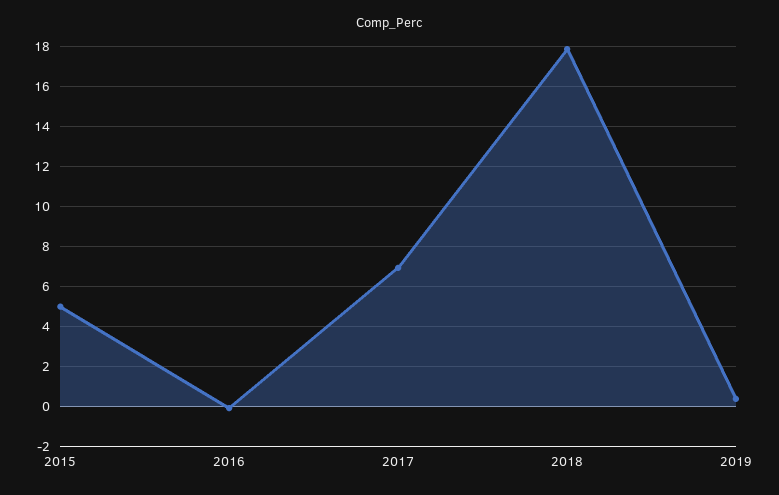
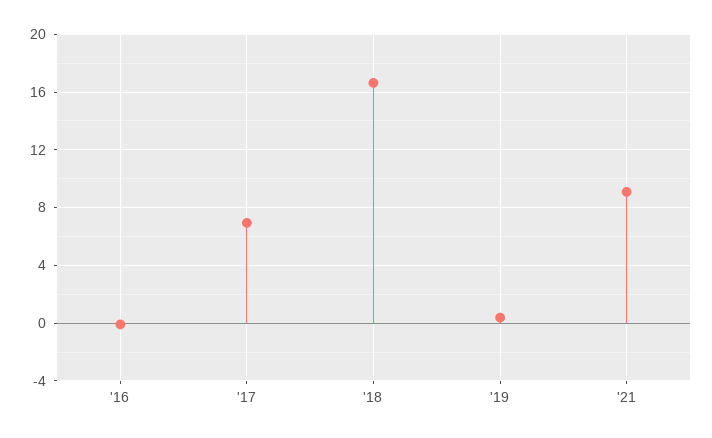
2015: 5 -> none
2018: 18 -> 16.5
'21: none -> 9

